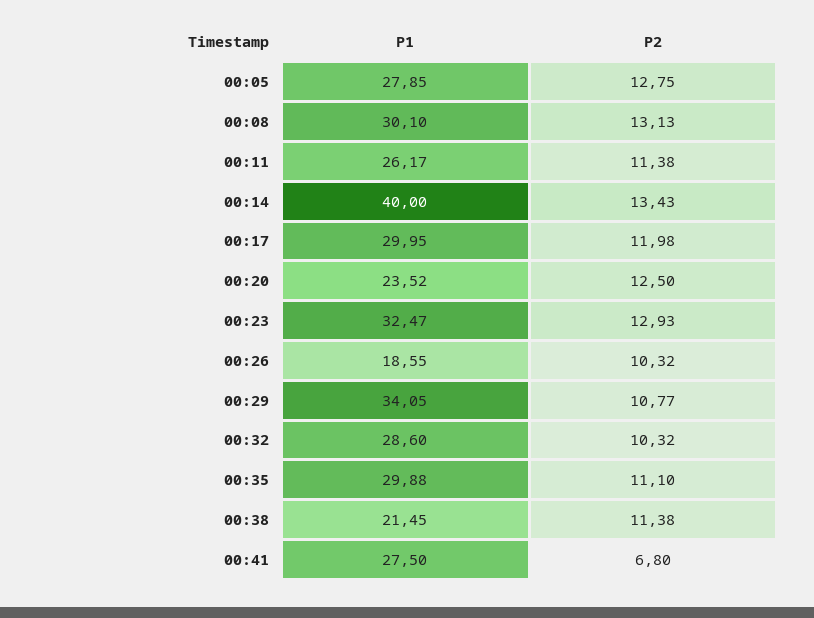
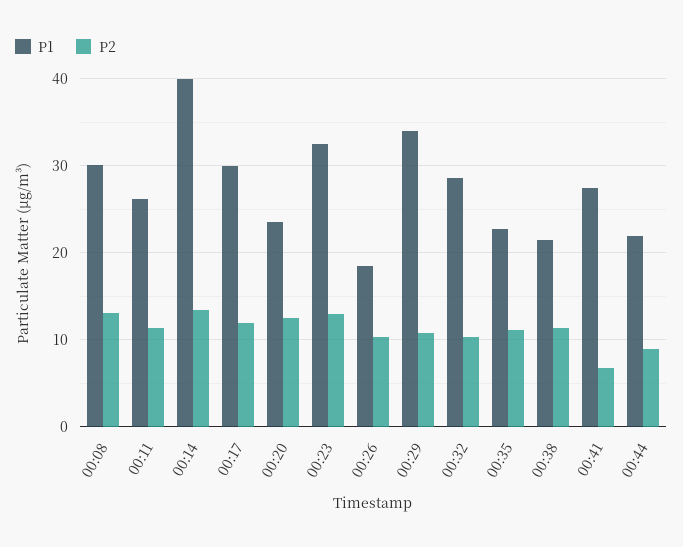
P1, 00:05: 27.85 -> none
P2, 00:05: 12.75 -> none
P1, 00:35: 29.88 -> 23
P1, 00:44: none -> 22
P2, 00:44: none -> 9

